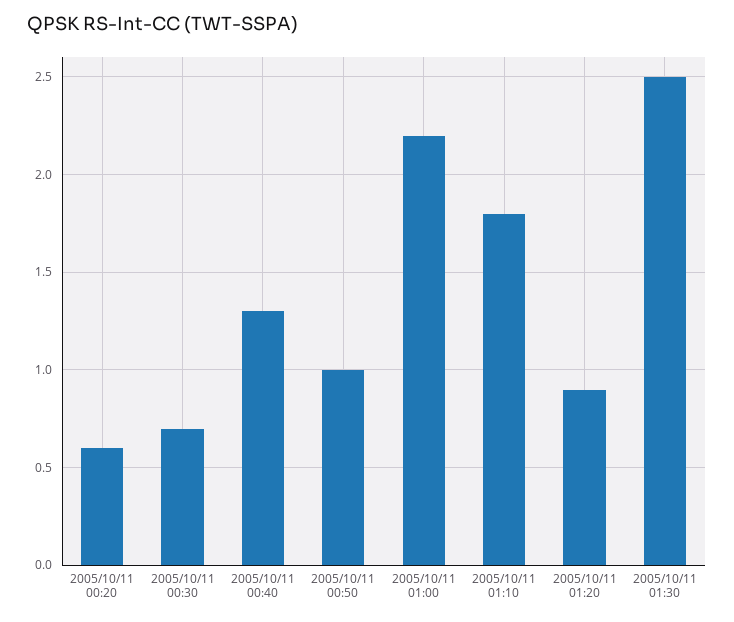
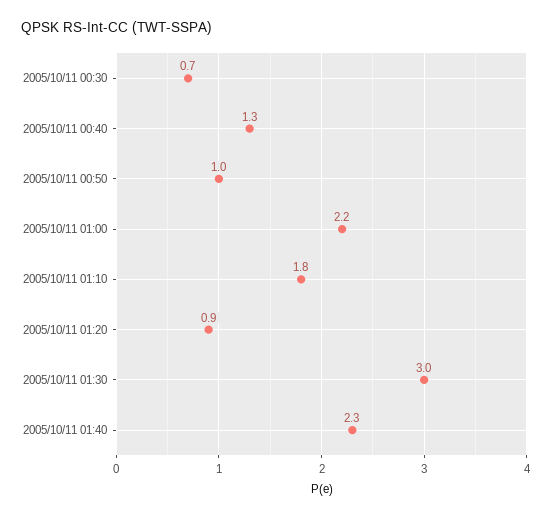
2005/10/11 00:20: 0.6 -> none
2005/10/11 01:30: 2.5 -> 3
2005/10/11 01:40: none -> 2.3

